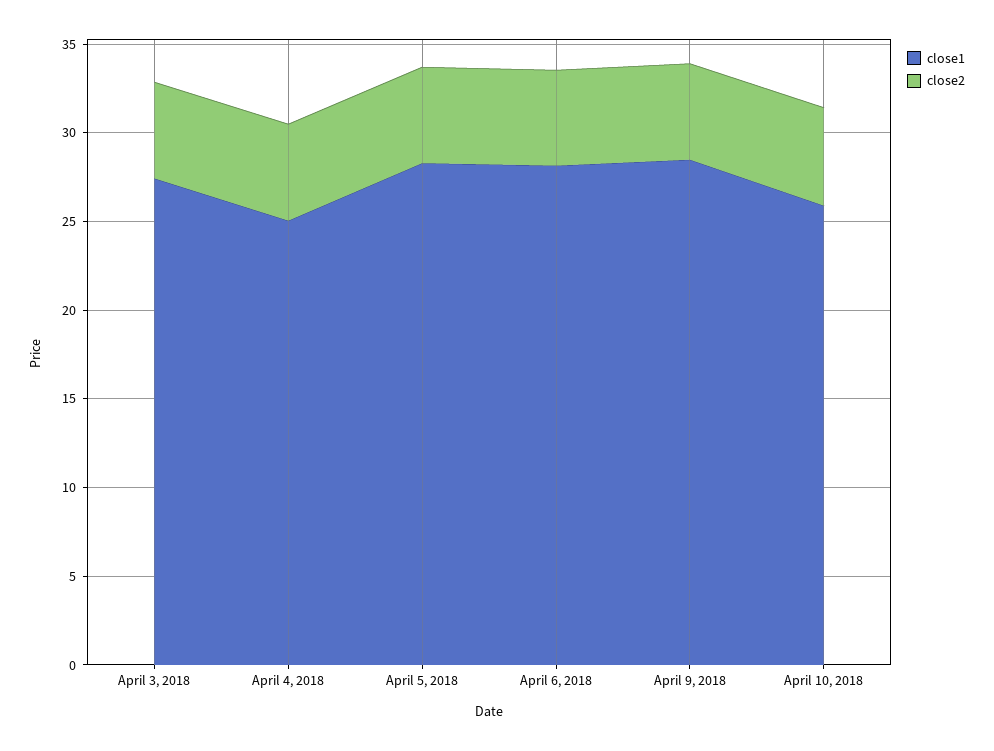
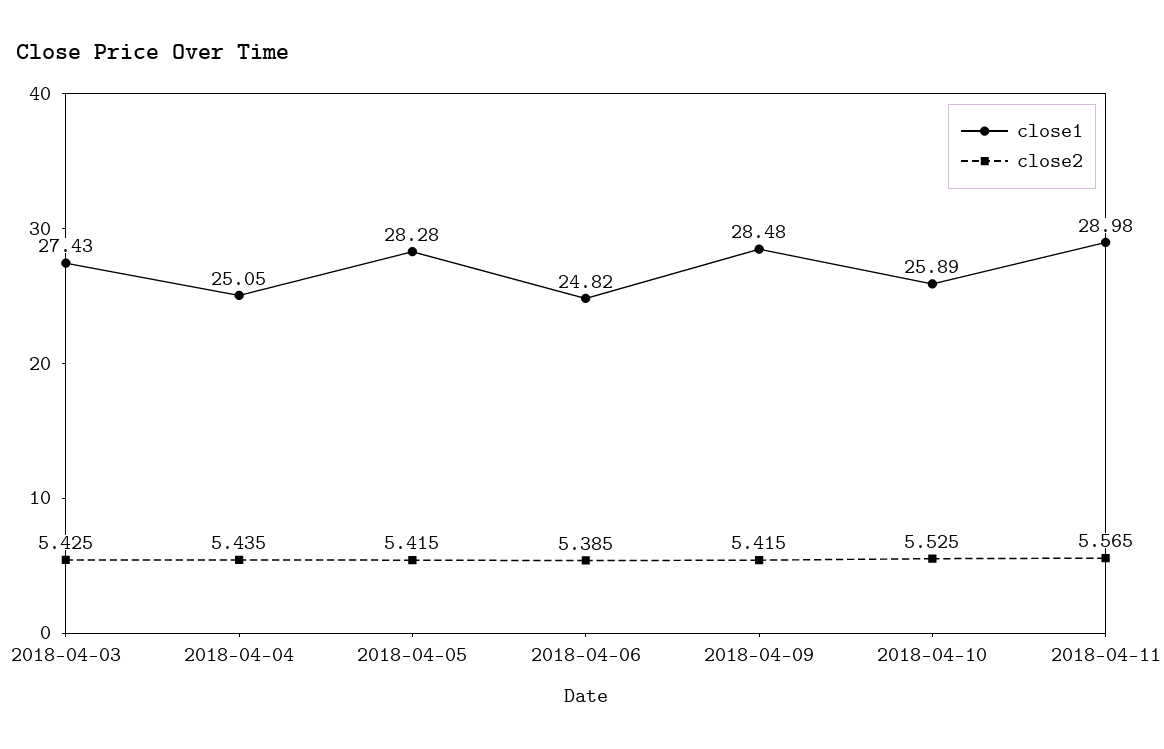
close1, April 6, 2018: 28 -> 24.82
close1, 2018-04-11: none -> 28.98
close2, 2018-04-11: none -> 5.565

